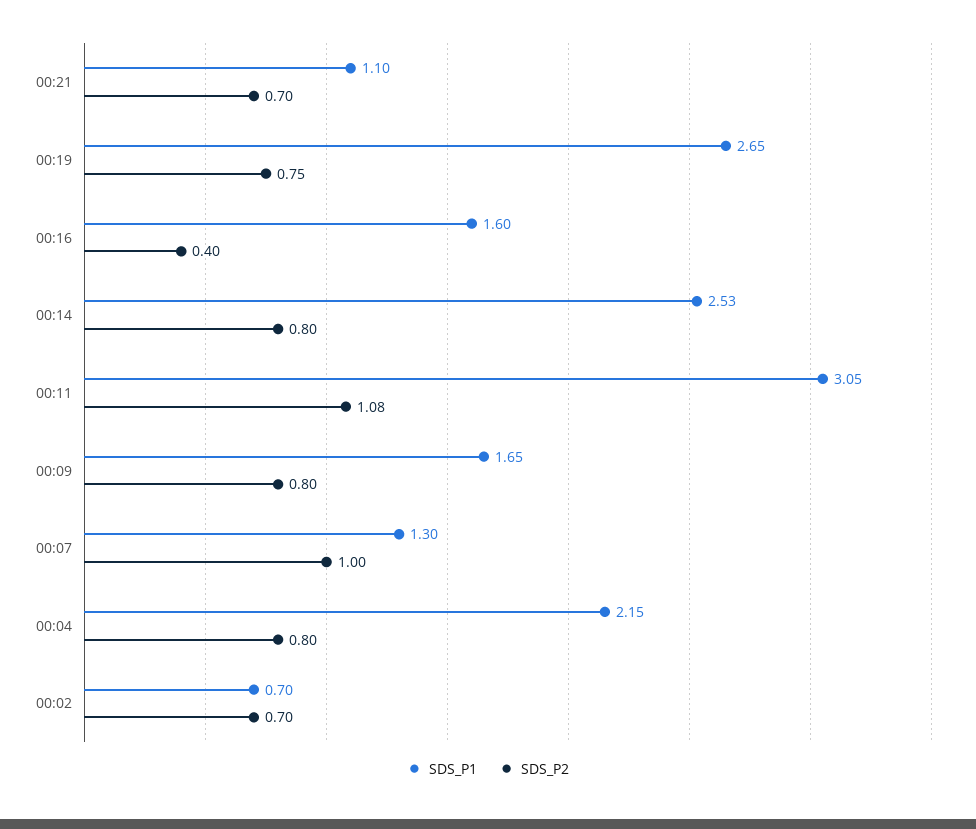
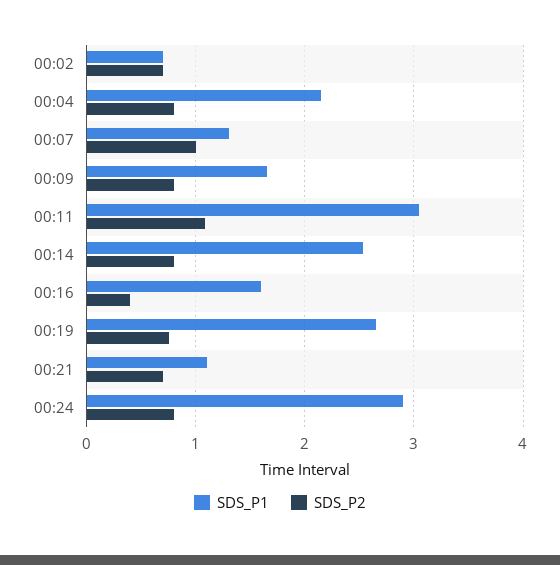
SDS_P1, 00:24: none -> 2.9
SDS_P2, 00:24: none -> 0.8

